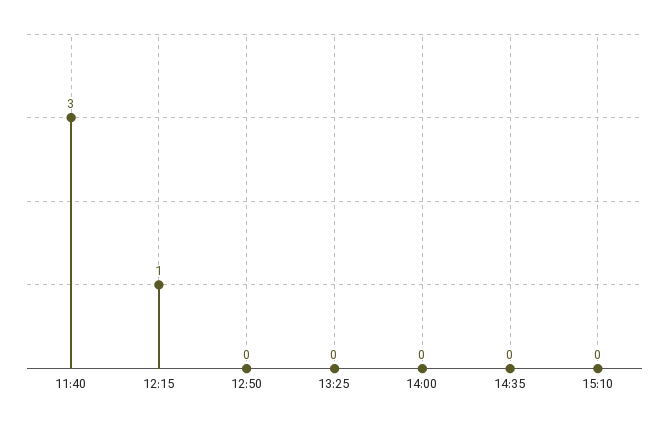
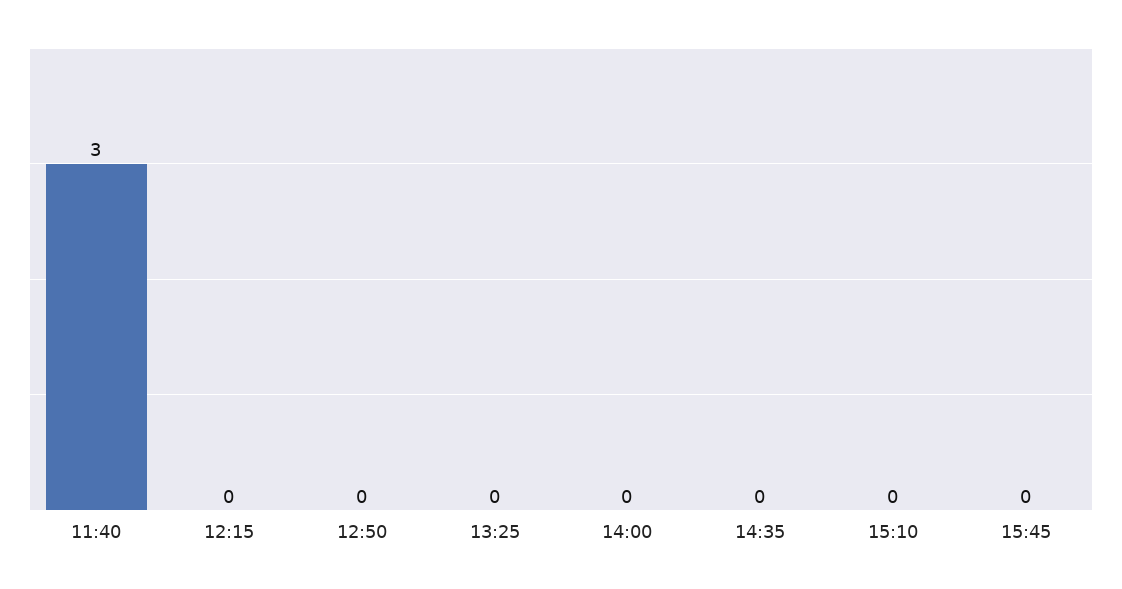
12:15: 1 -> 0
15:45: none -> 0

